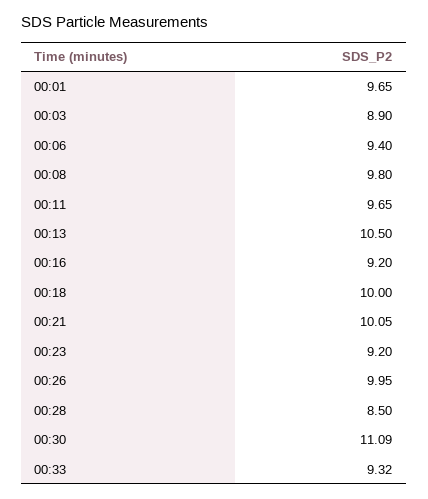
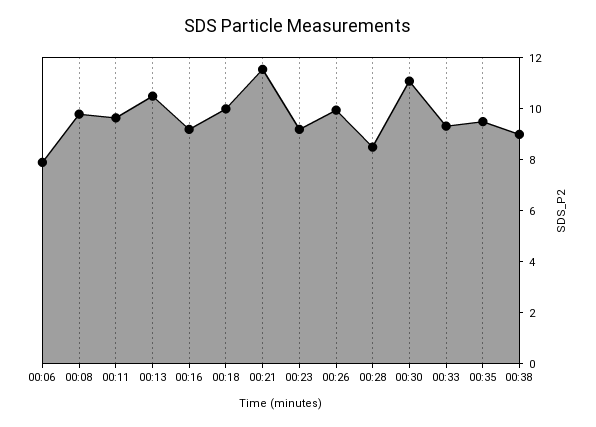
00:01: 9.65 -> none
00:03: 8.9 -> none
00:06: 9.4 -> 8
00:21: 10.05 -> 11.5
00:35: none -> 9.5
00:38: none -> 9

